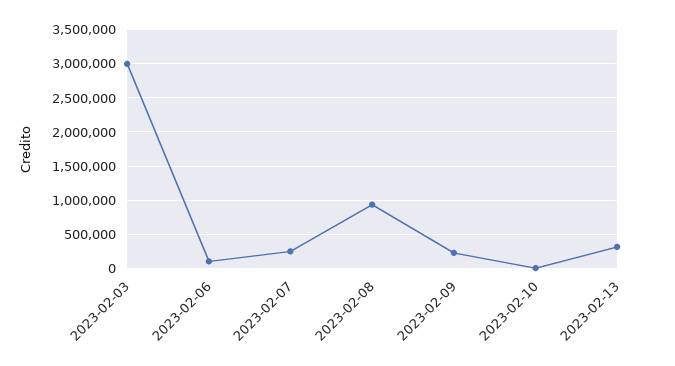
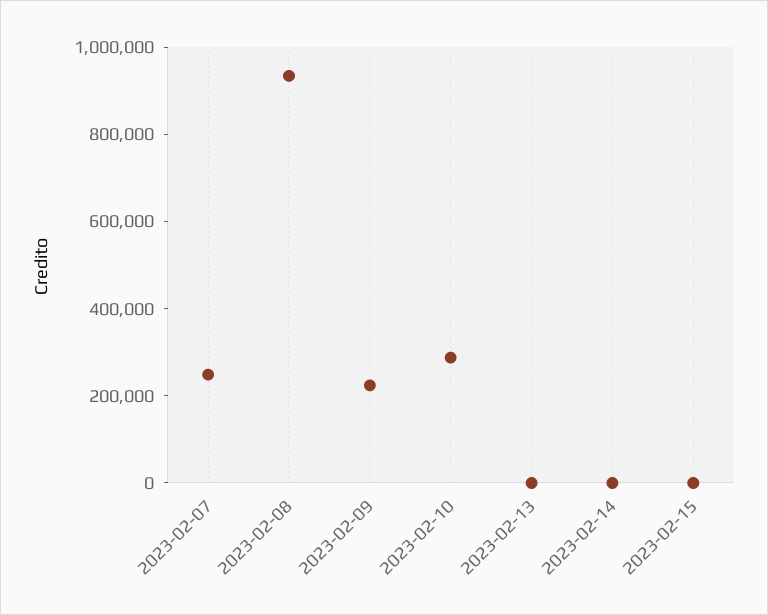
2023-02-03: 3000000 -> none
2023-02-06: 100000 -> none
2023-02-10: 0 -> 300000
2023-02-13: 300000 -> 0
2023-02-14: none -> 0
2023-02-15: none -> 0

